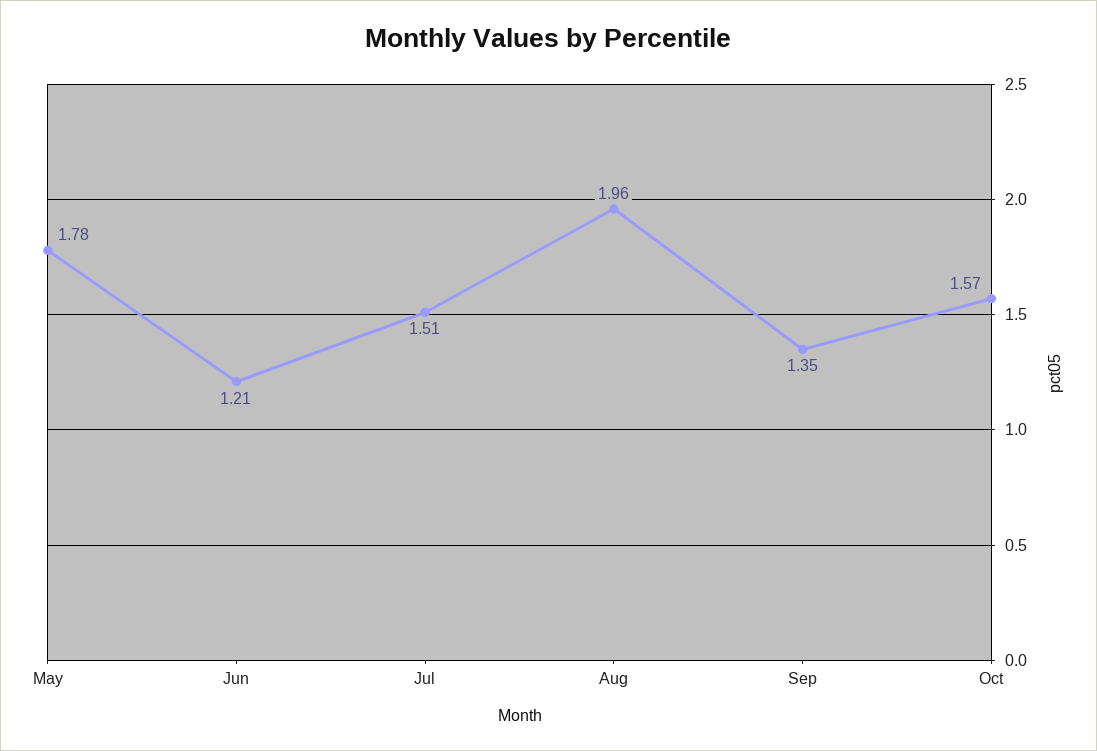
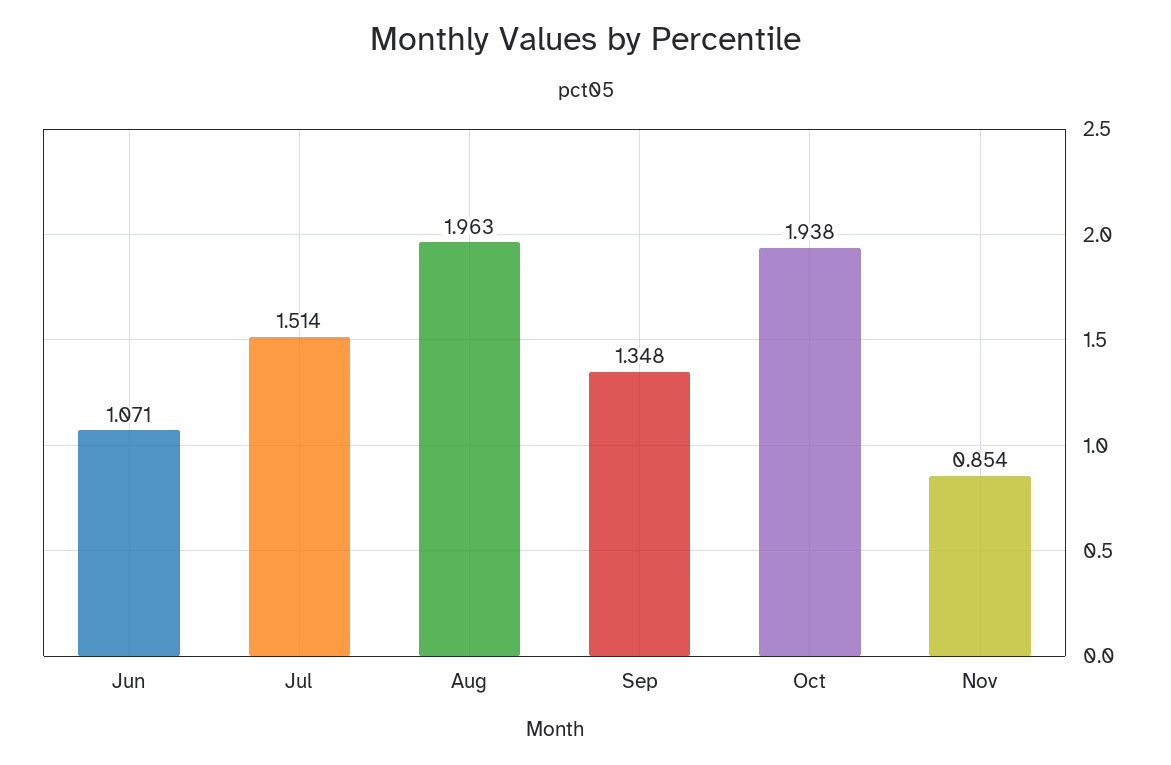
May: 1.78 -> none
Jun: 1.21 -> 1.071
Oct: 1.57 -> 1.938
Nov: none -> 0.854

